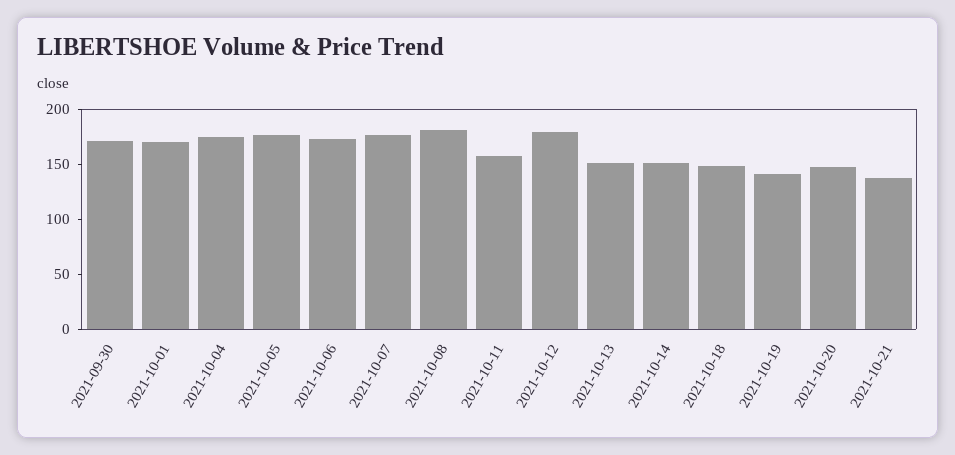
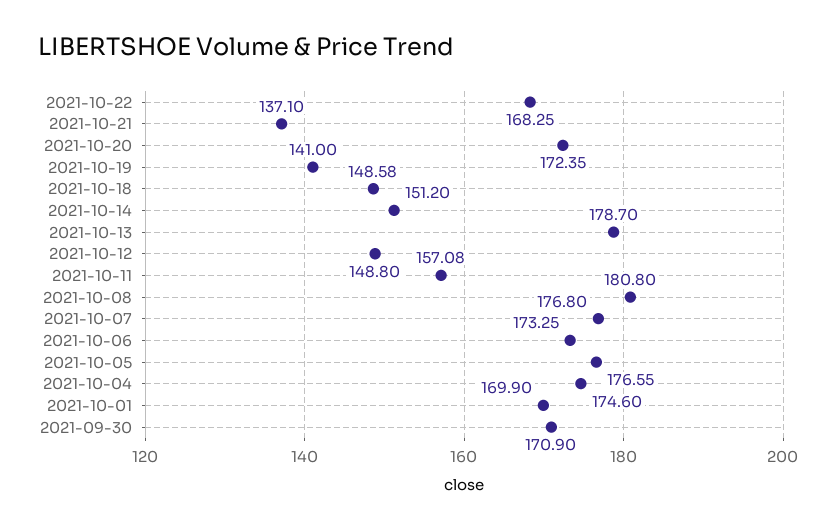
2021-10-12: 180 -> 148.8
2021-10-13: 150 -> 178.7
2021-10-20: 150 -> 172.35
2021-10-22: none -> 168.25

